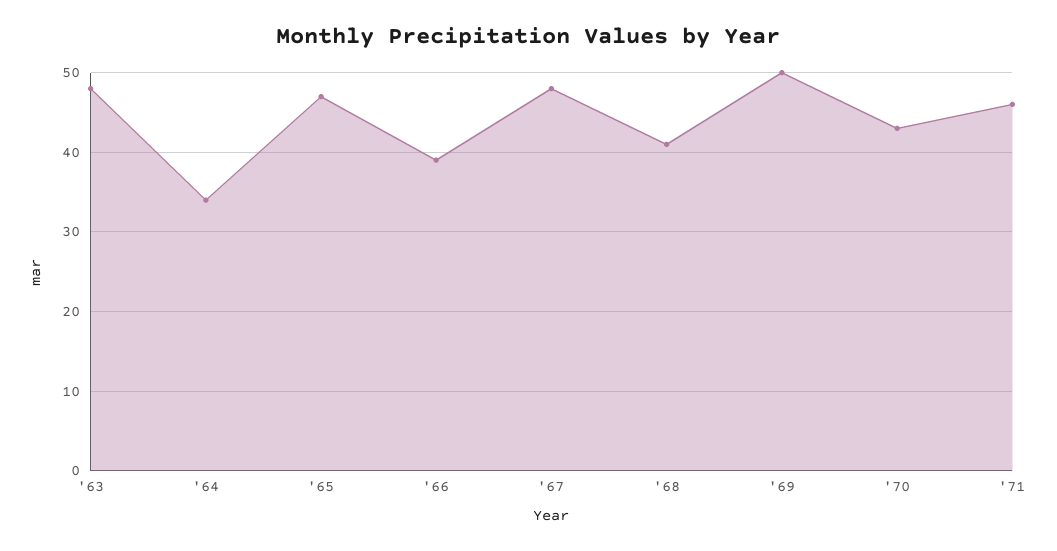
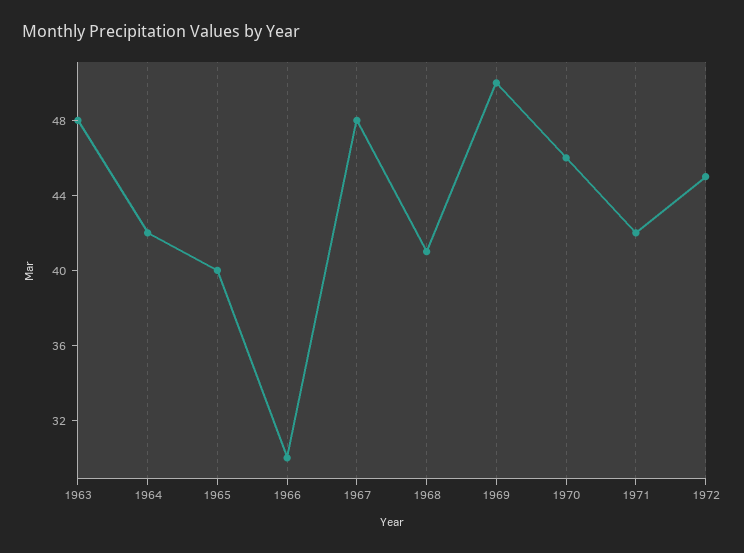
'64: 34 -> 42
'65: 47 -> 40
'66: 39 -> 30
'70: 43 -> 46
'71: 46 -> 42
1972: none -> 45

